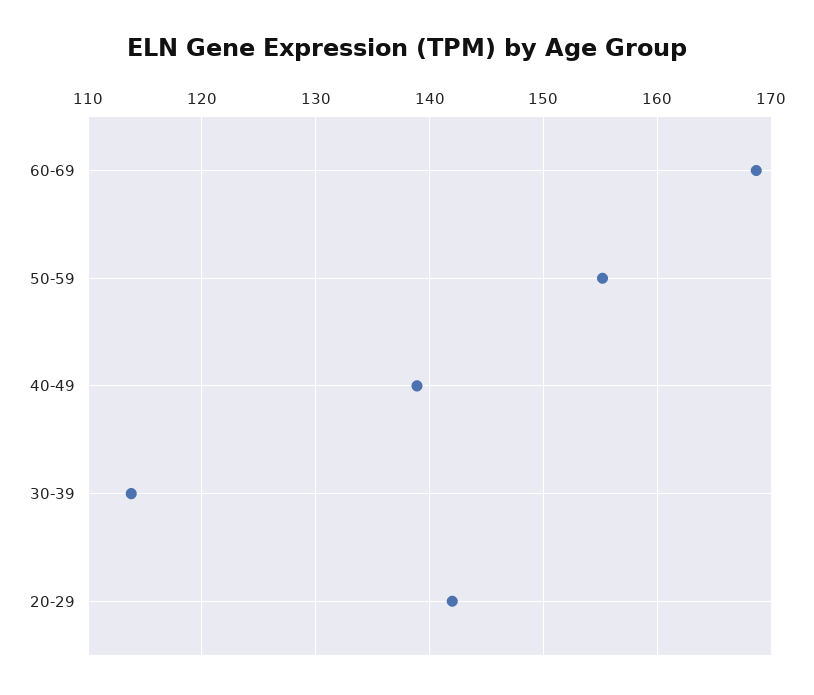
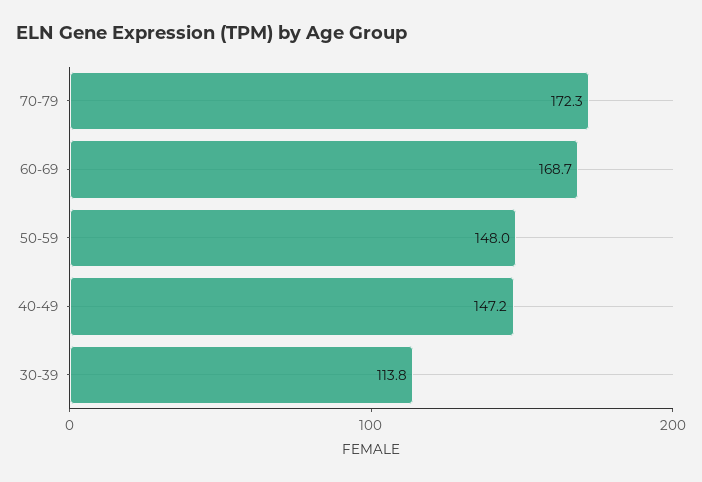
50-59: 155 -> 148
40-49: 139 -> 147.2
20-29: 142 -> none
70-79: none -> 172.3

